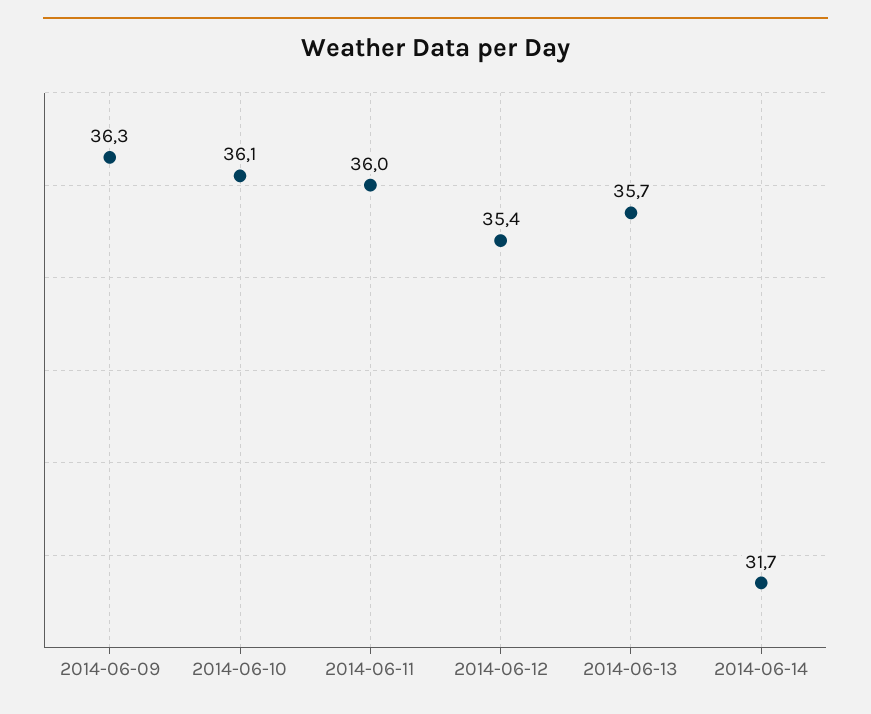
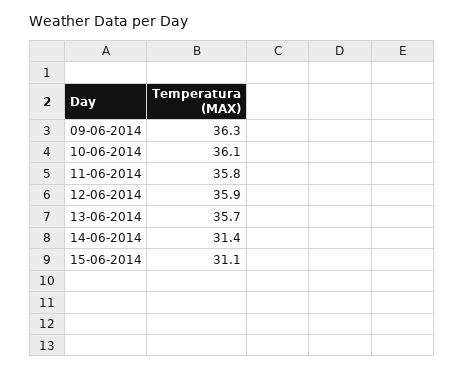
2014-06-11: 36 -> 35.8
2014-06-12: 35.4 -> 35.9
2014-06-14: 31.7 -> 31.4
15-06-2014: none -> 31.1

